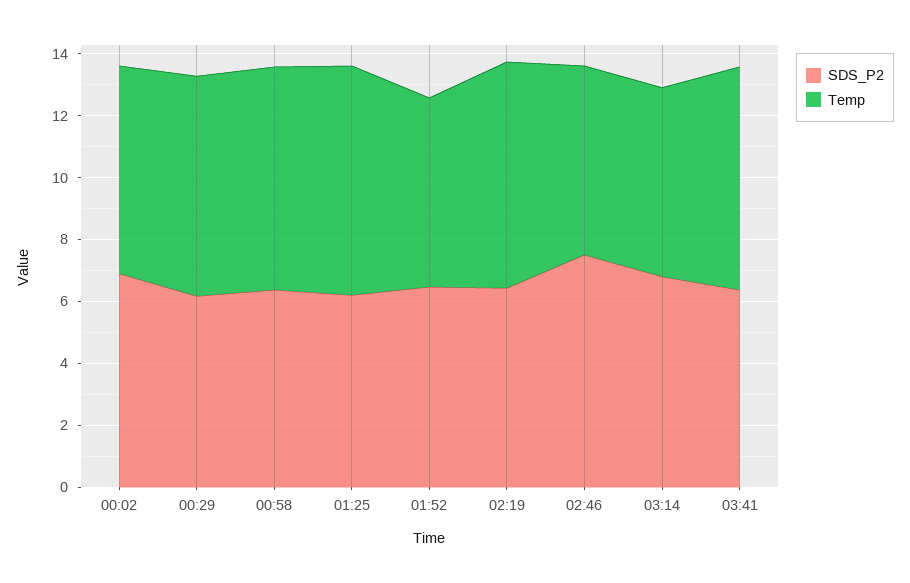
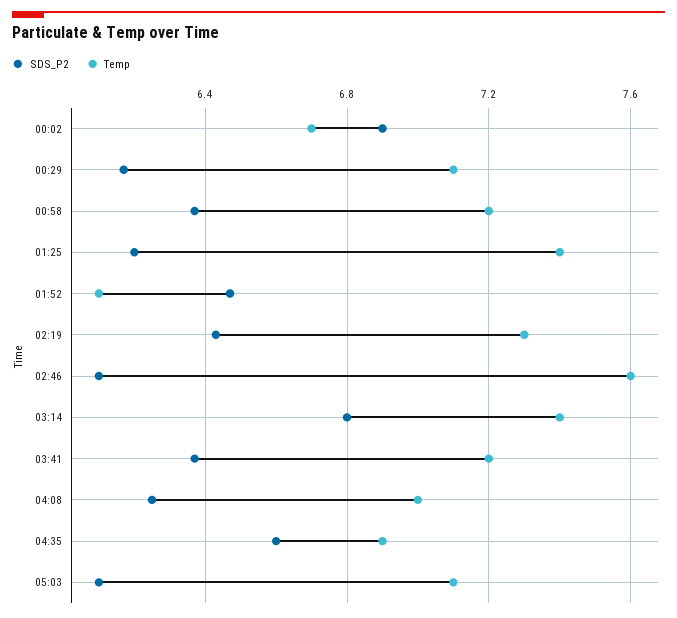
SDS_P2, 02:46: 7.5 -> 6.1
Temp, 02:46: 6 -> 7.6
Temp, 03:14: 6 -> 7.4
SDS_P2, 04:08: none -> 6.25
Temp, 04:08: none -> 7
SDS_P2, 04:35: none -> 6.6
Temp, 04:35: none -> 6.9
SDS_P2, 05:03: none -> 6.1
Temp, 05:03: none -> 7.1

